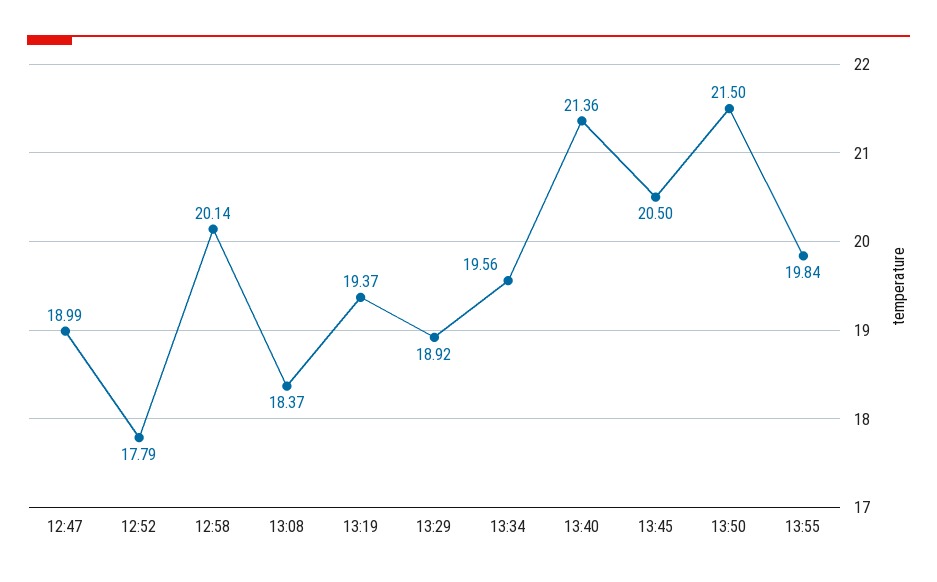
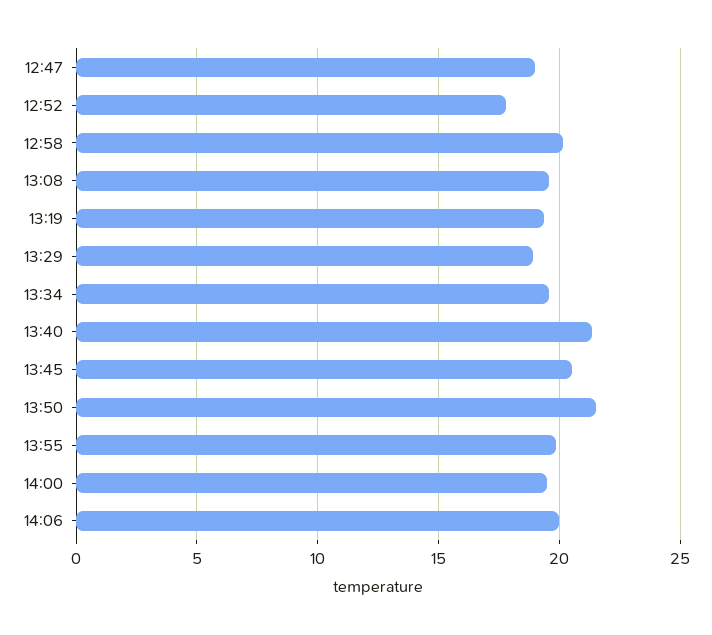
13:08: 18.37 -> 19.5
14:00: none -> 19.5
14:06: none -> 20

